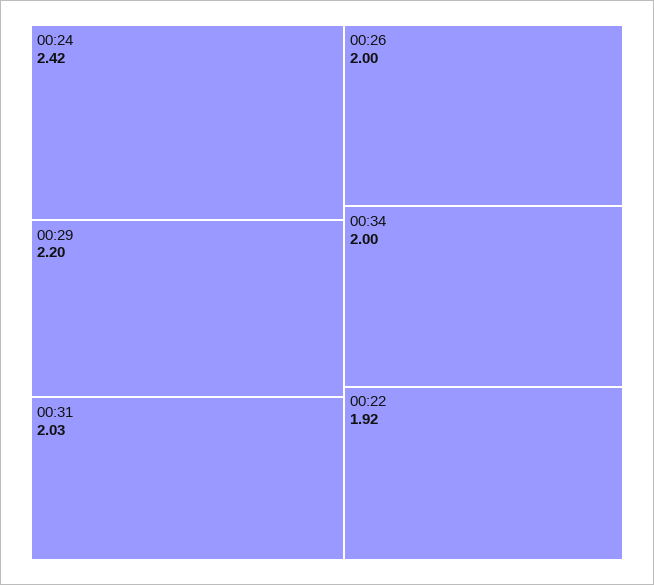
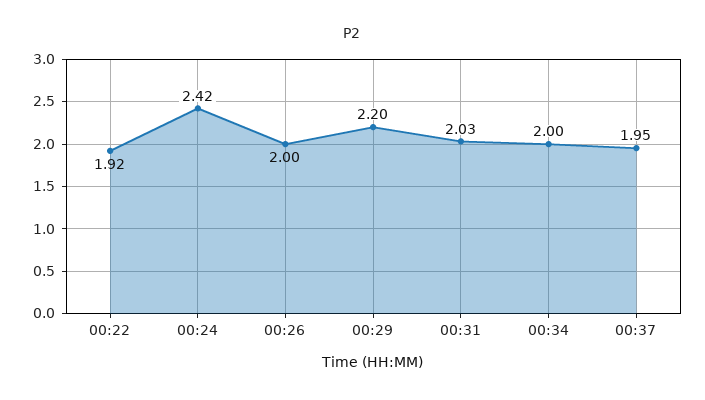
00:37: none -> 1.95

